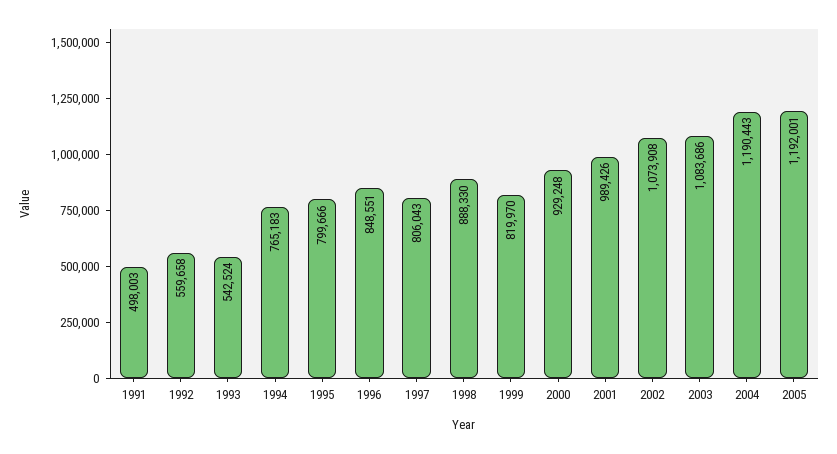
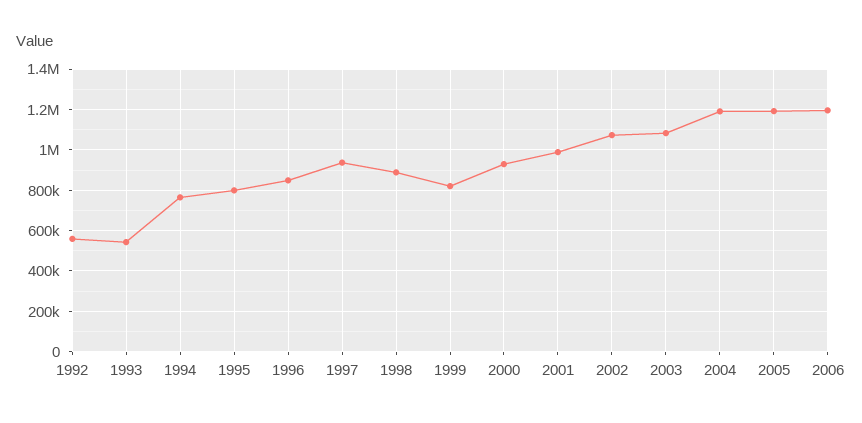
1991: 498003 -> none
1997: 806043 -> 950000
2006: none -> 1200000

